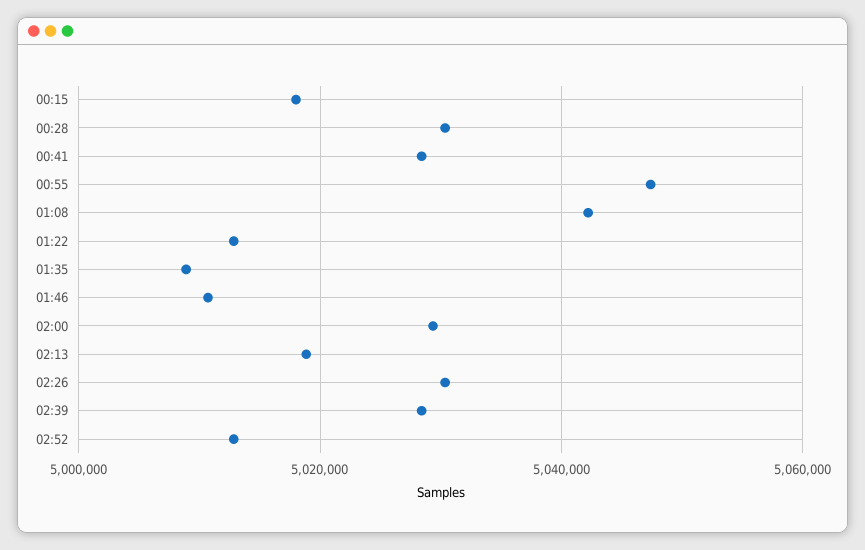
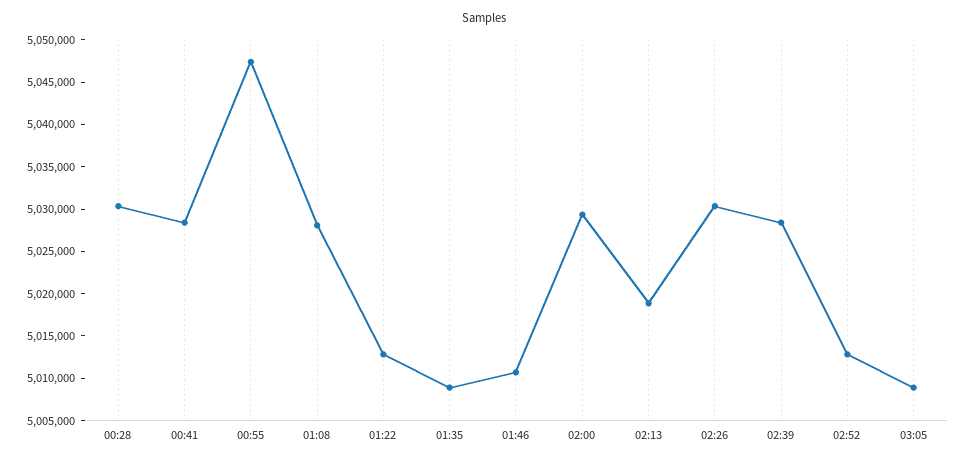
00:15: 5018000 -> none
01:08: 5042000 -> 5028000
03:05: none -> 5009000

